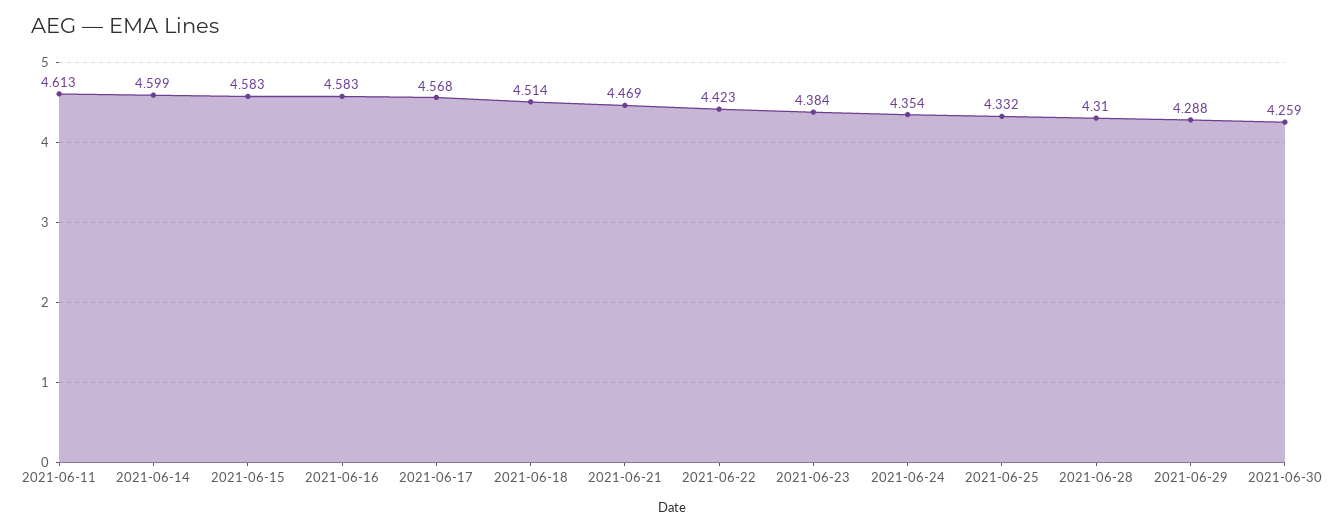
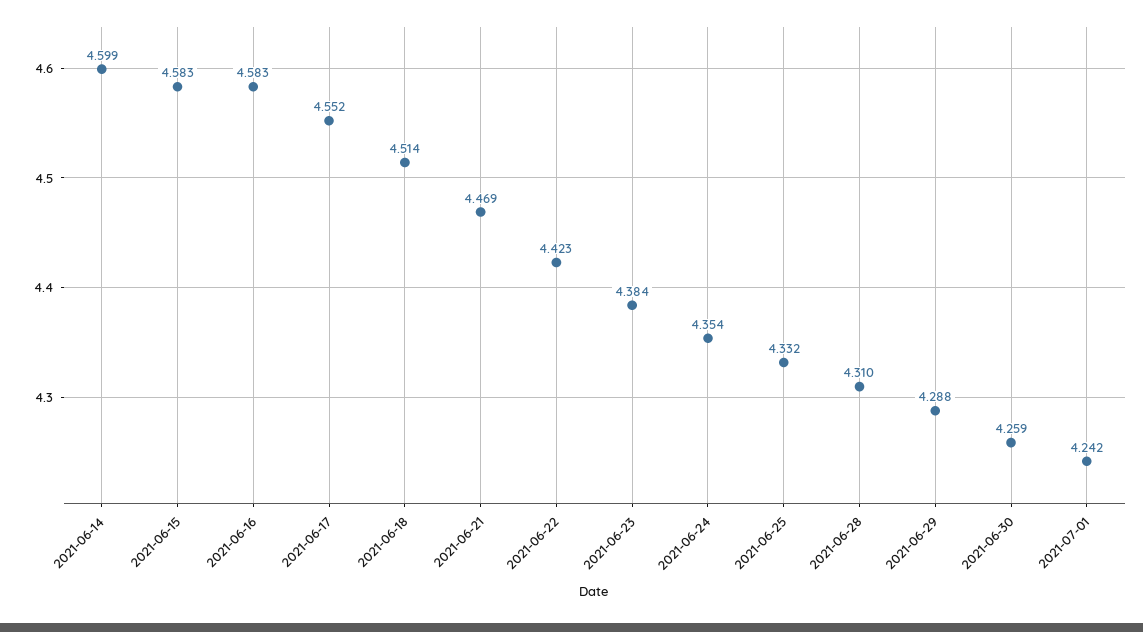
2021-06-11: 4.613 -> none
2021-06-17: 4.568 -> 4.552
2021-07-01: none -> 4.242

